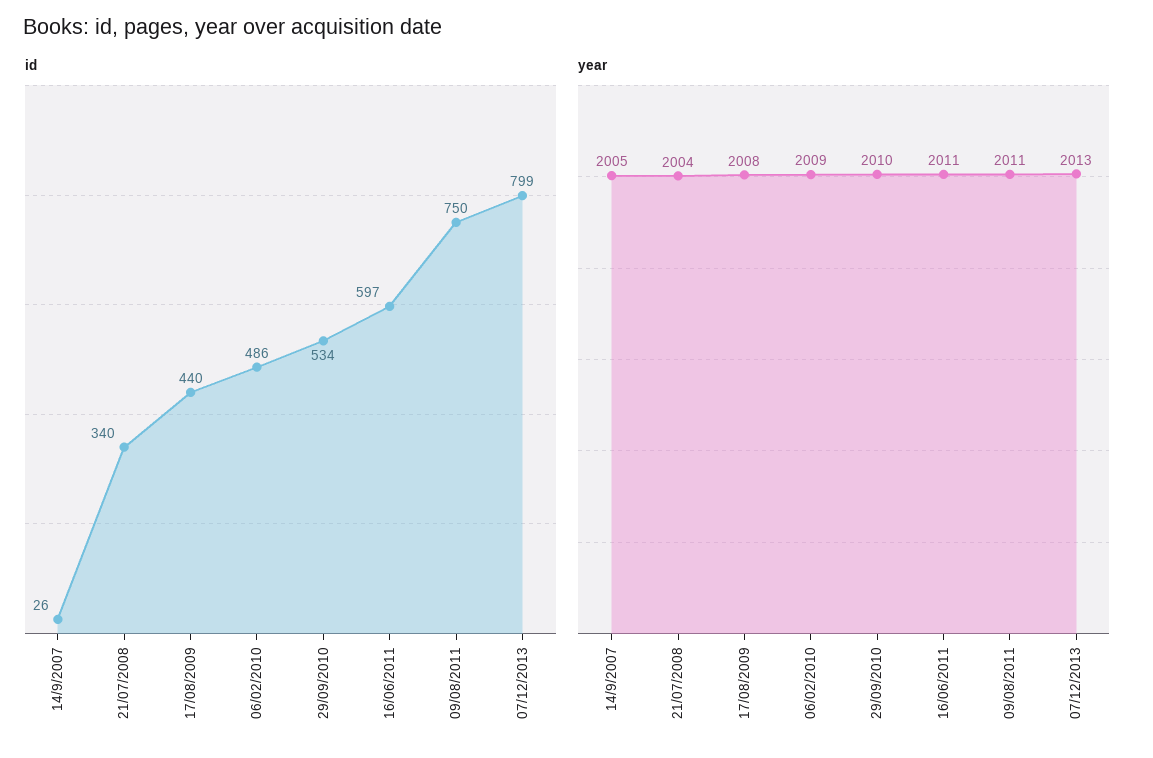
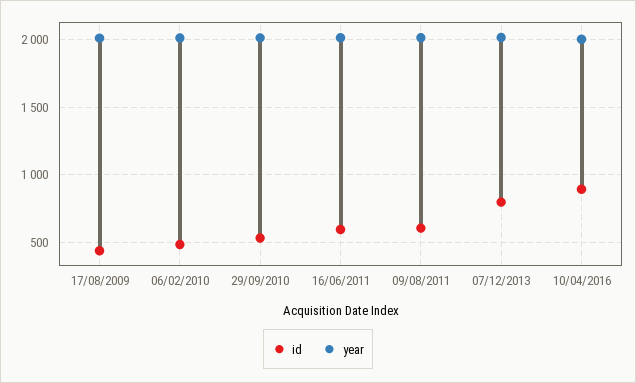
id, 14/9/2007: 26 -> none
id, 21/07/2008: 340 -> none
id, 09/08/2011: 750 -> 600
year, 14/9/2007: 2005 -> none
year, 21/07/2008: 2004 -> none
id, 10/04/2016: none -> 900
year, 10/04/2016: none -> 2000

